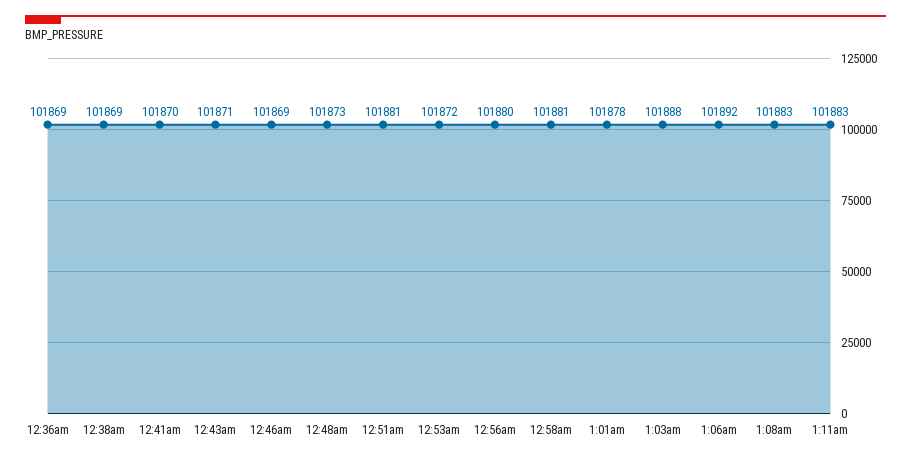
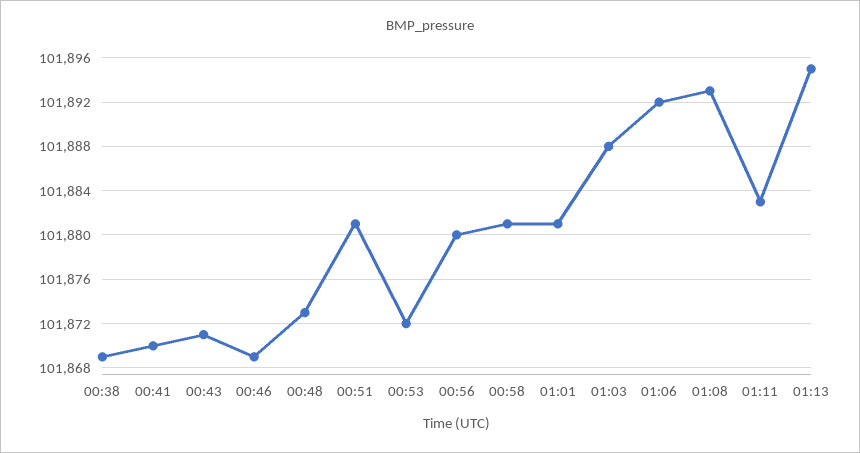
12:36am: 101869 -> none
1:01am: 101878 -> 101881
1:08am: 101883 -> 101893
01:13: none -> 101895

